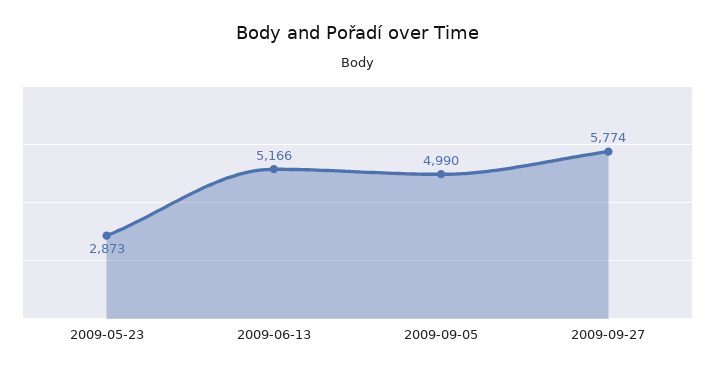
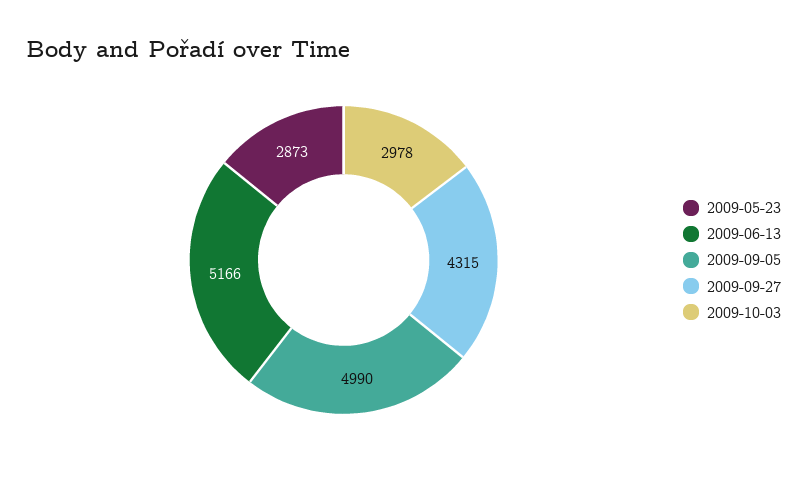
2009-09-27: 5774 -> 4315
2009-10-03: none -> 2978

